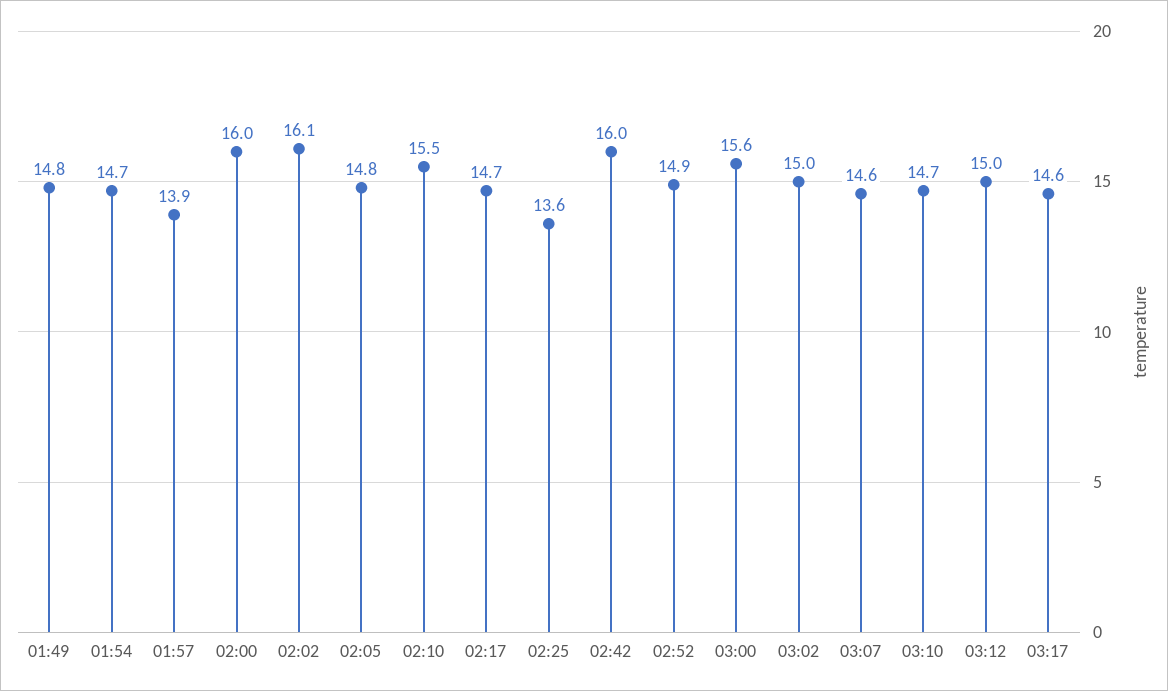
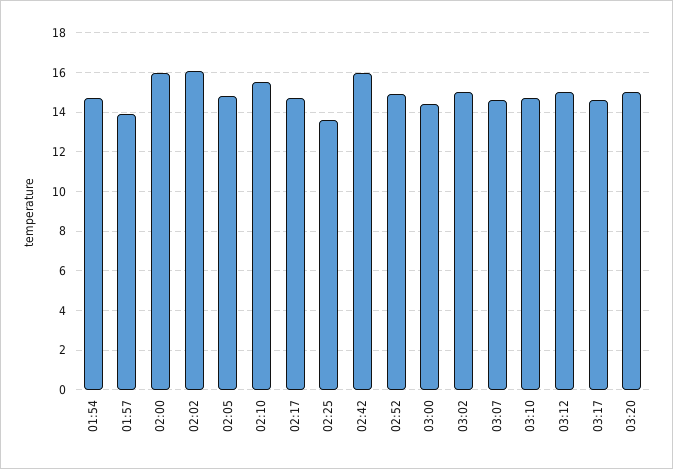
01:49: 14.8 -> none
03:00: 15.6 -> 14.5
03:20: none -> 15

